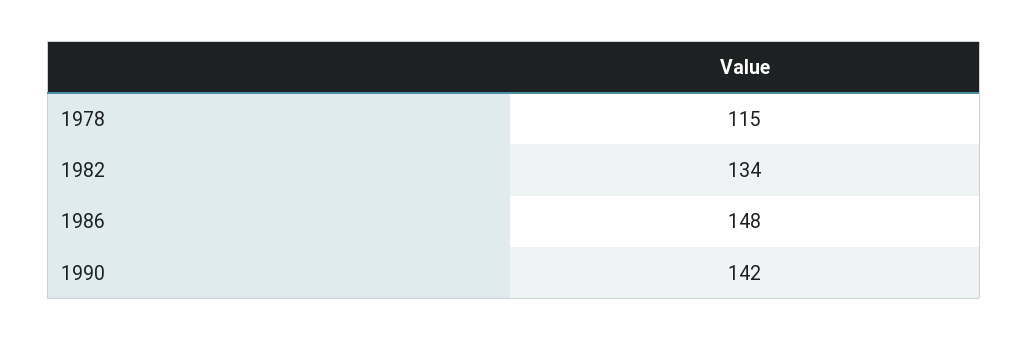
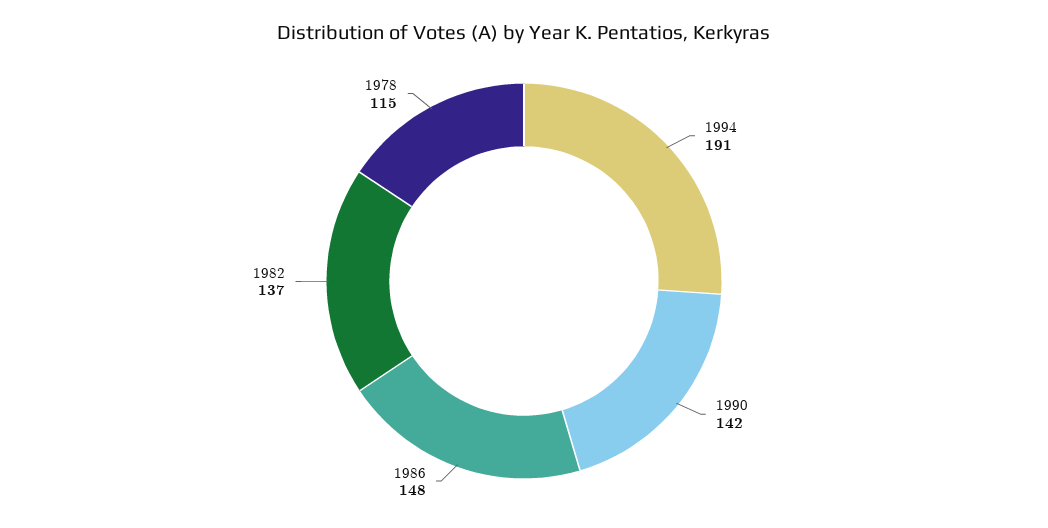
1982: 134 -> 137
1994: none -> 191

